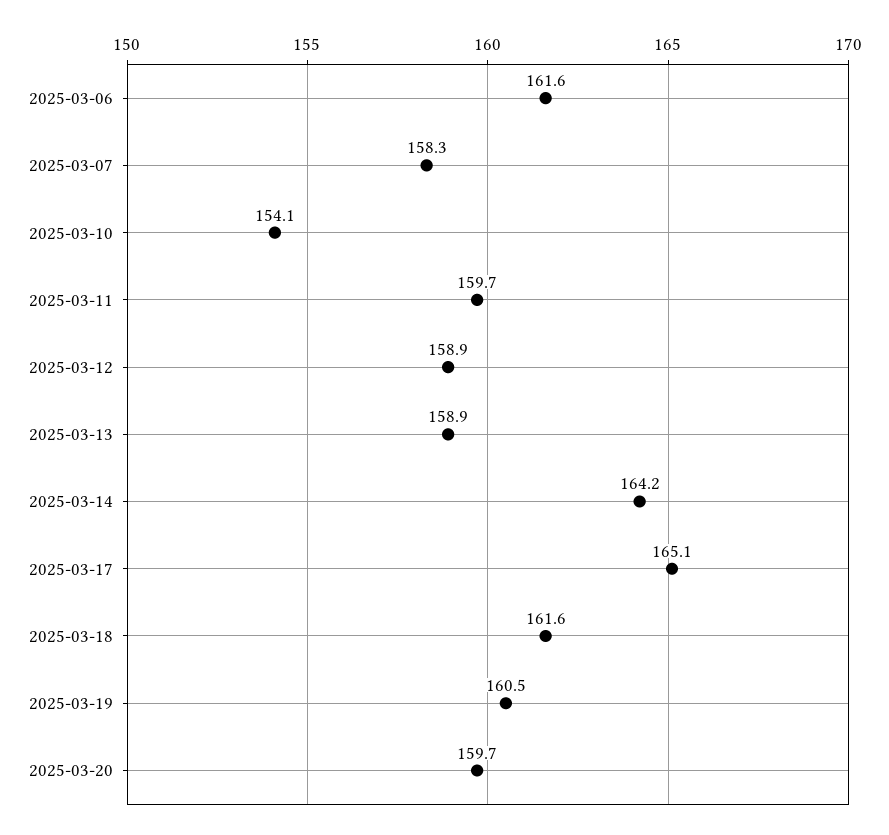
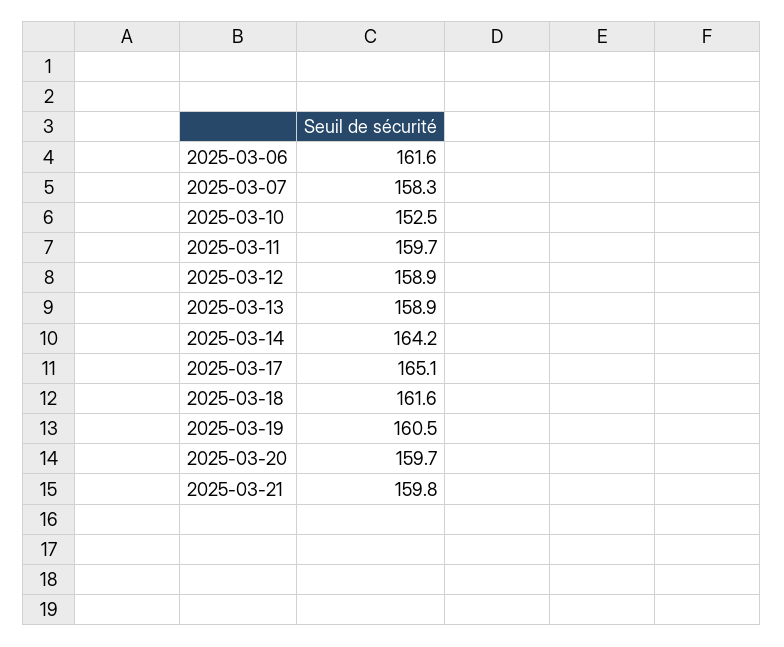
2025-03-10: 154.1 -> 152.5
2025-03-21: none -> 159.8

